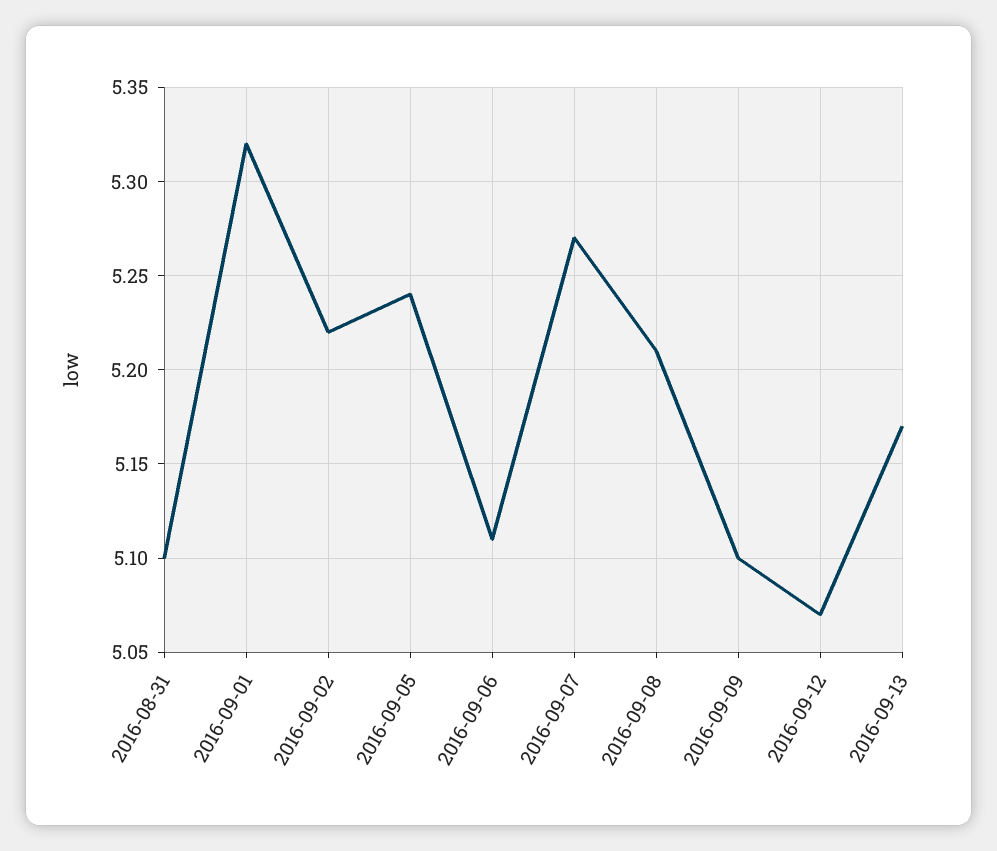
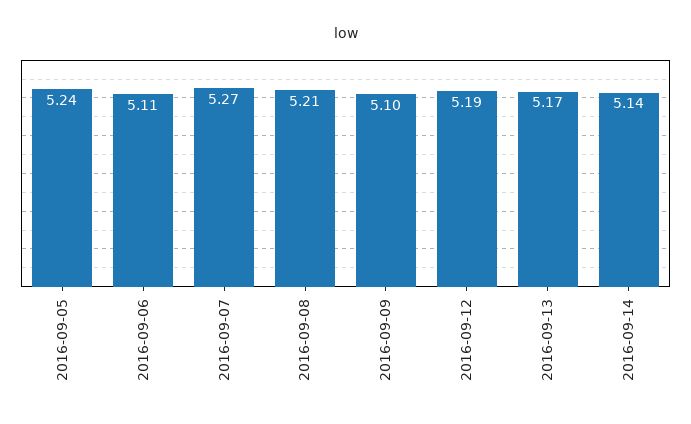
2016-08-31: 5.1 -> none
2016-09-01: 5.32 -> none
2016-09-02: 5.22 -> none
2016-09-12: 5.07 -> 5.19
2016-09-14: none -> 5.14

